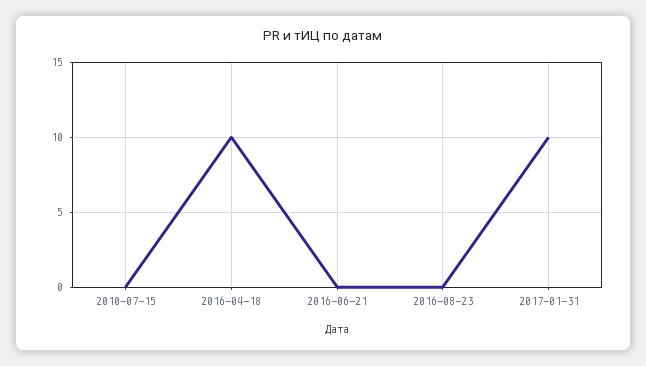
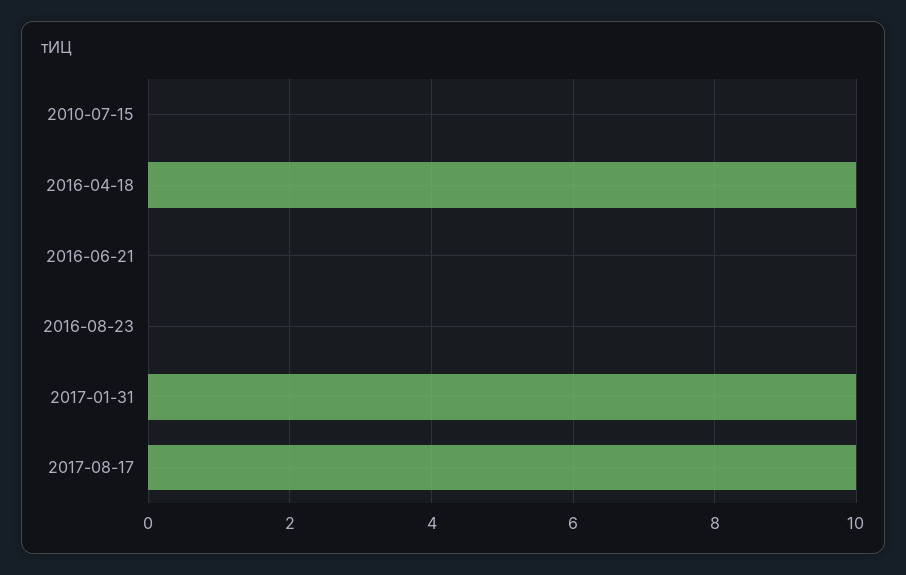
2017-08-17: none -> 10

